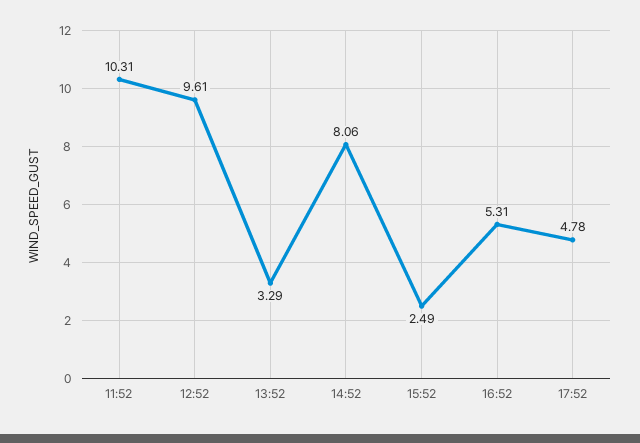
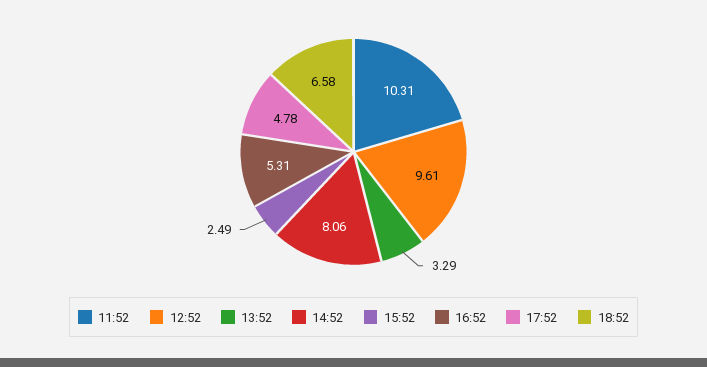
18:52: none -> 6.58

